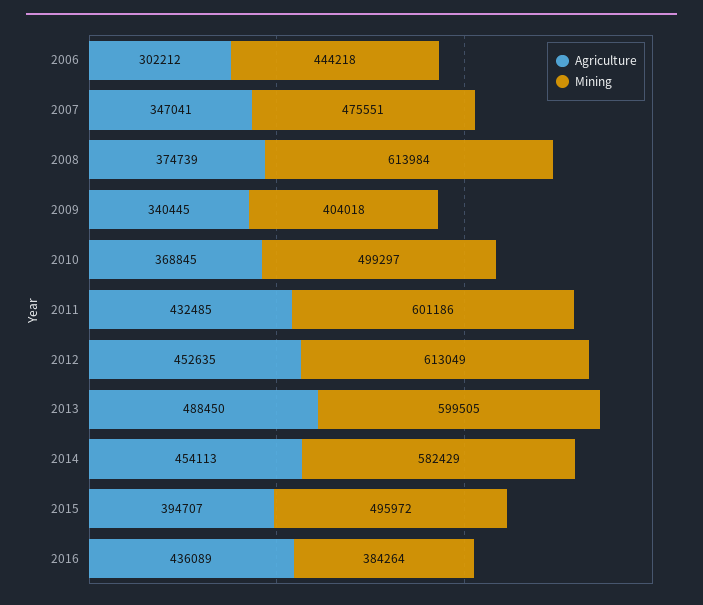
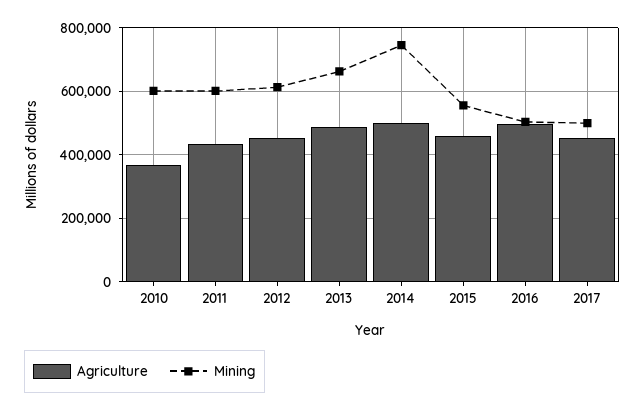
Agriculture, 2006: 302212 -> none
Mining, 2006: 444218 -> none
Agriculture, 2007: 347041 -> none
Mining, 2007: 475551 -> none
Agriculture, 2008: 374739 -> none
Mining, 2008: 613984 -> none
Agriculture, 2009: 340445 -> none
Mining, 2009: 404018 -> none
Mining, 2010: 499297 -> 600000
Mining, 2013: 599505 -> 660000
Agriculture, 2014: 454113 -> 500000
Mining, 2014: 582429 -> 740000
Agriculture, 2015: 394707 -> 460000
Mining, 2015: 495972 -> 560000
Agriculture, 2016: 436089 -> 500000
Mining, 2016: 384264 -> 500000
Agriculture, 2017: none -> 460000
Mining, 2017: none -> 500000

